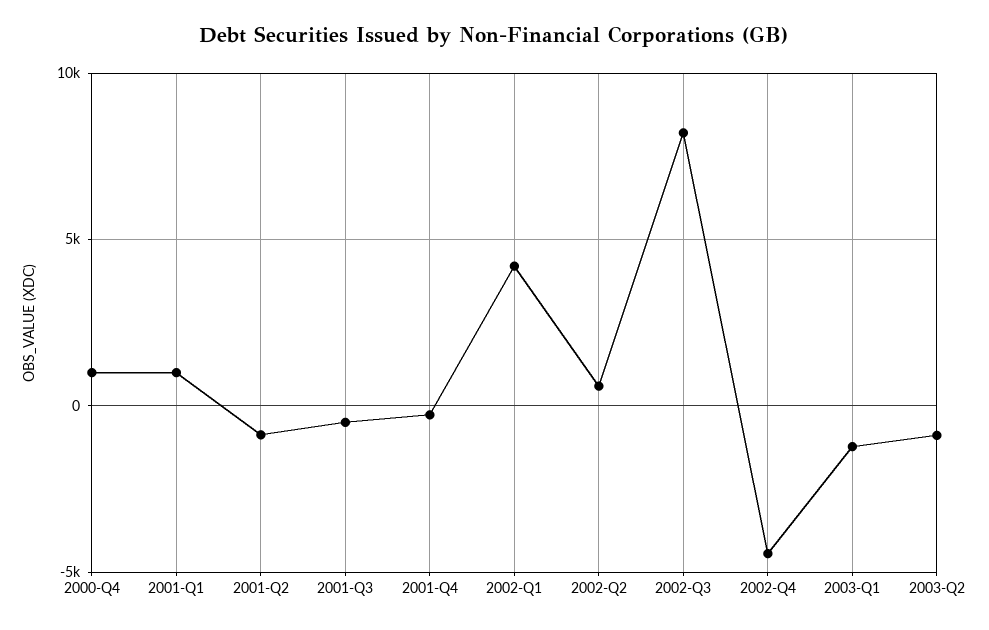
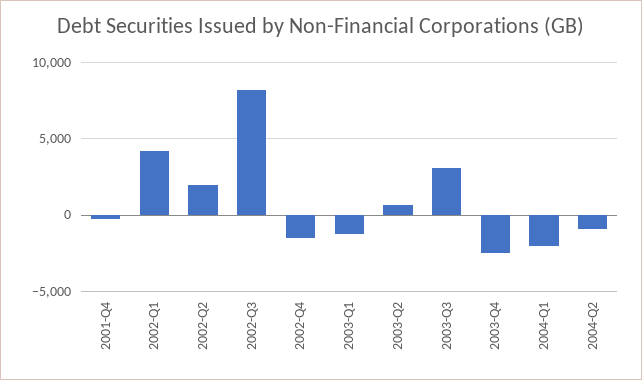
2000-Q4: 1000 -> none
2001-Q1: 1000 -> none
2001-Q2: -1000 -> none
2001-Q3: -500 -> none
2002-Q2: 500 -> 2000
2002-Q4: -4500 -> -1500
2003-Q2: -1000 -> 500
2003-Q3: none -> 3000
2003-Q4: none -> -2500
2004-Q1: none -> -2000
2004-Q2: none -> -1000

